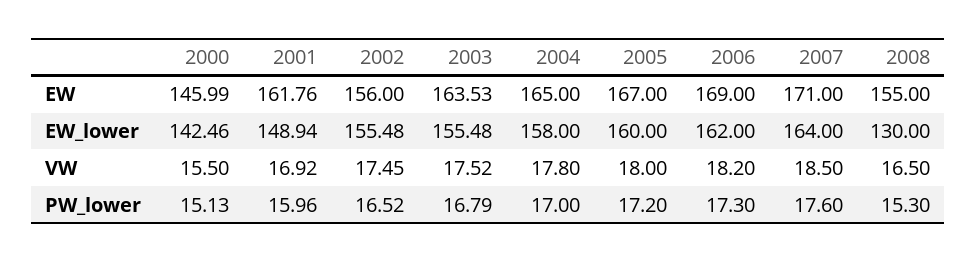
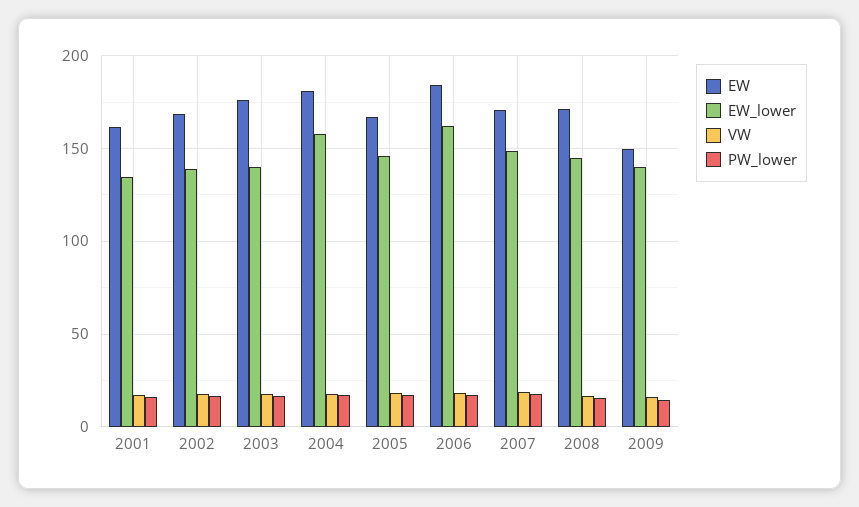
EW, 2000: 145.99 -> none
EW, 2002: 156 -> 170
EW, 2003: 163.53 -> 175
EW, 2004: 165 -> 180
EW, 2006: 169 -> 185
EW, 2008: 155 -> 170
EW_lower, 2000: 142.46 -> none
EW_lower, 2001: 148.94 -> 135
EW_lower, 2002: 155.48 -> 140
EW_lower, 2003: 155.48 -> 140
EW_lower, 2005: 160 -> 145
EW_lower, 2007: 164 -> 150
EW_lower, 2008: 130 -> 145
VW, 2000: 15.5 -> none
PW_lower, 2000: 15.13 -> none
EW, 2009: none -> 150
EW_lower, 2009: none -> 140
VW, 2009: none -> 15
PW_lower, 2009: none -> 15

